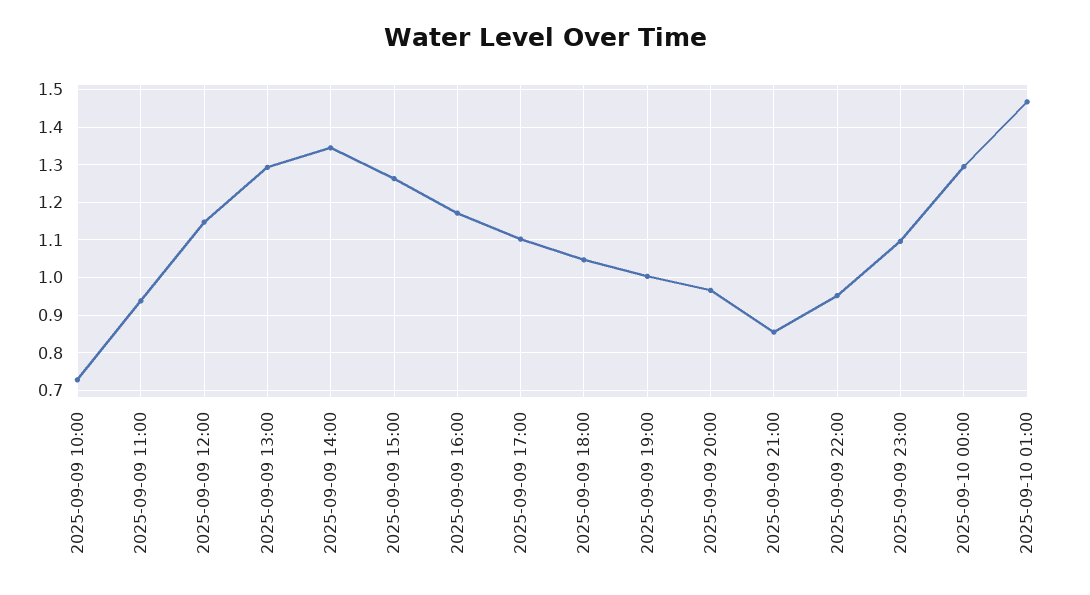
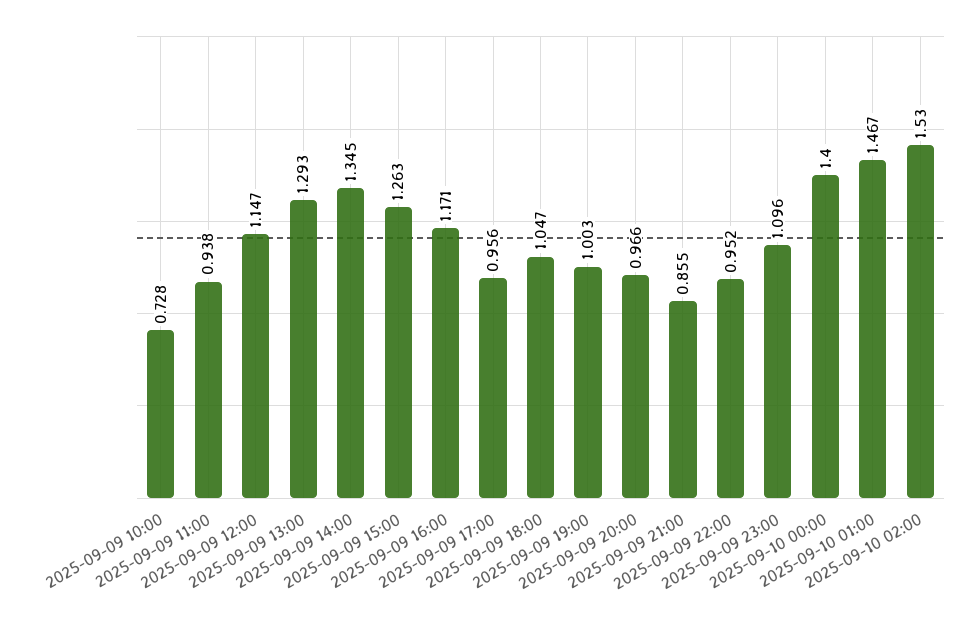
2025-09-09 17:00: 1.1 -> 0.956
2025-09-10 00:00: 1.3 -> 1.4
2025-09-10 02:00: none -> 1.53

